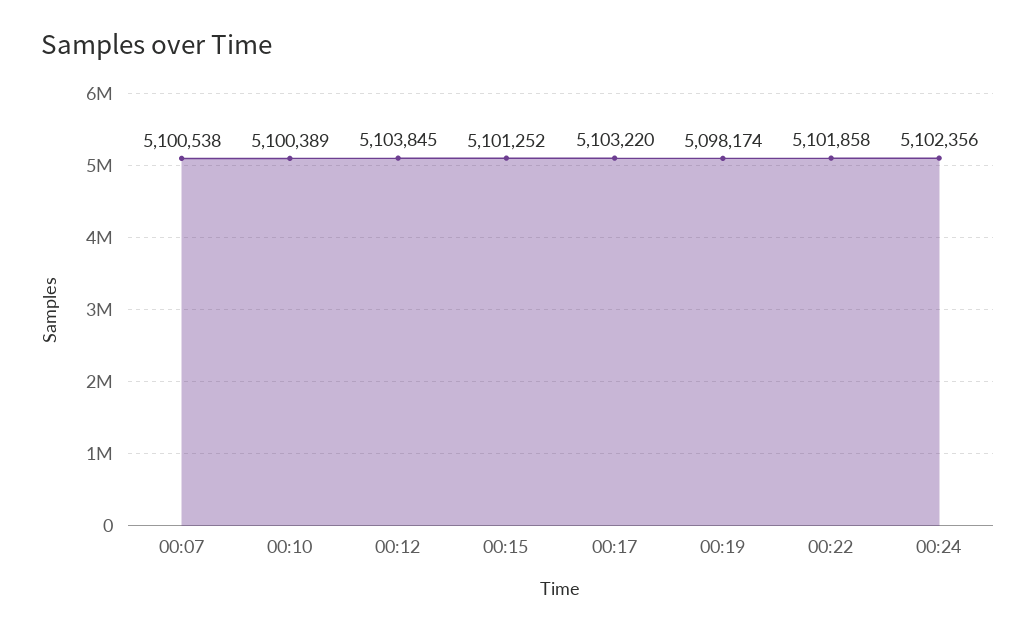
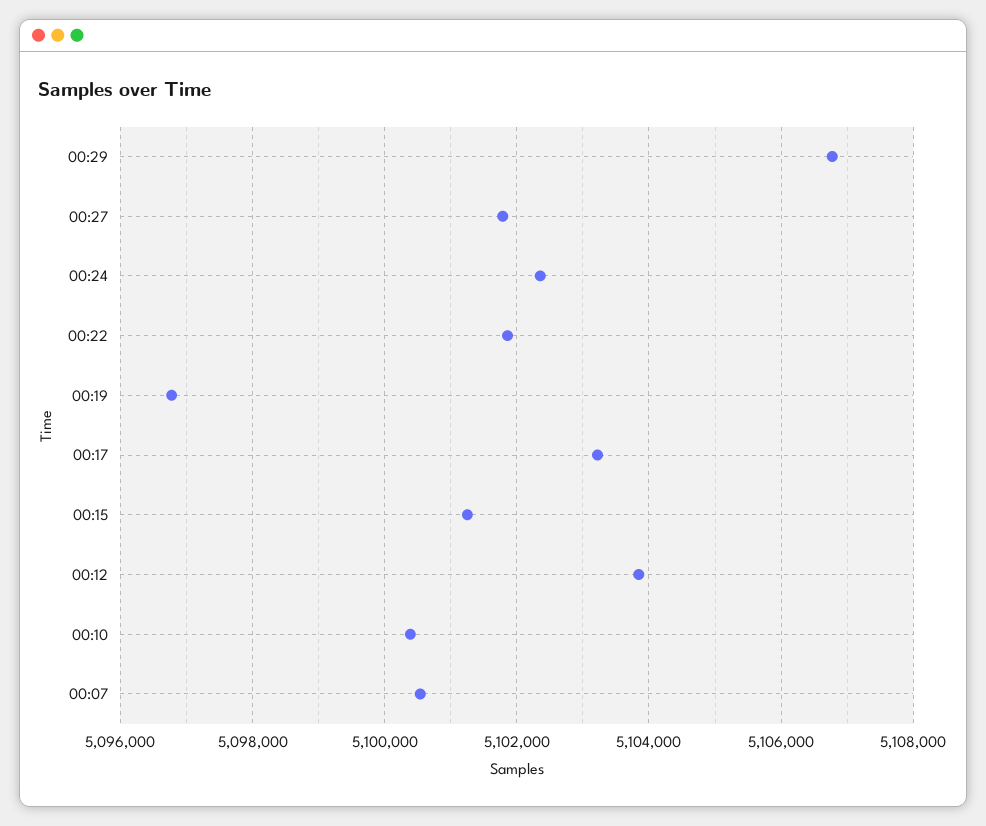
00:19: 5098174 -> 5096800
00:29: none -> 5106800
00:27: none -> 5101800

